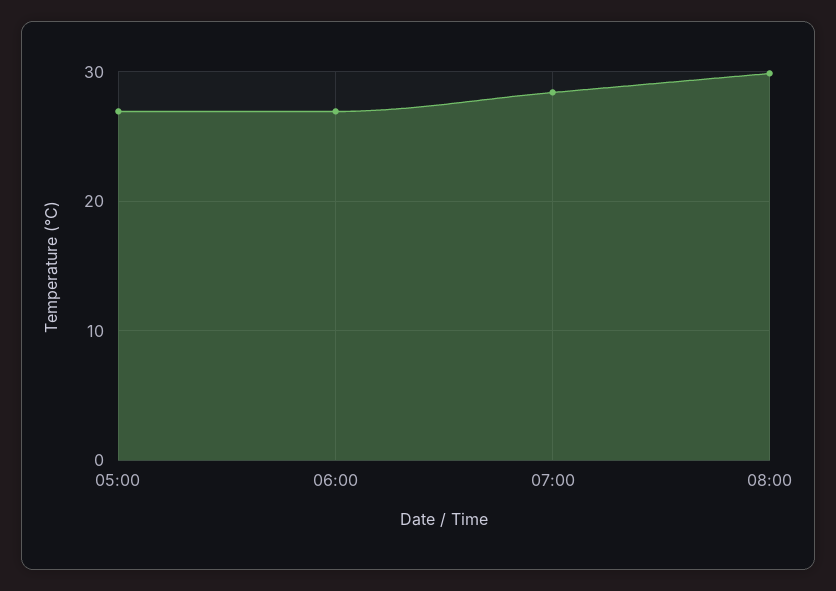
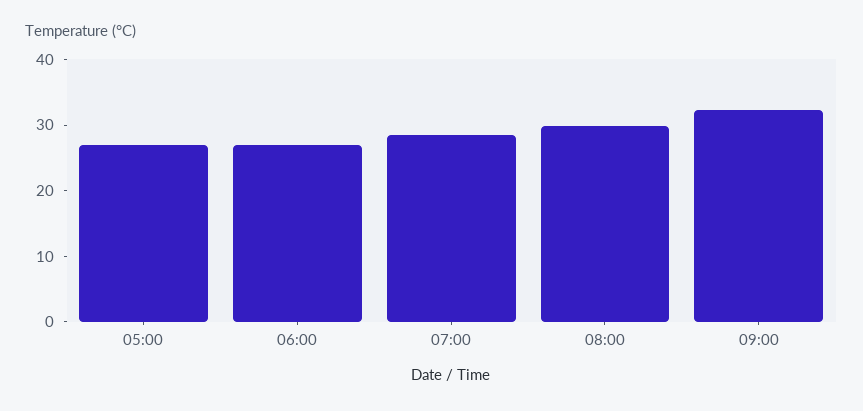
09:00: none -> 32

